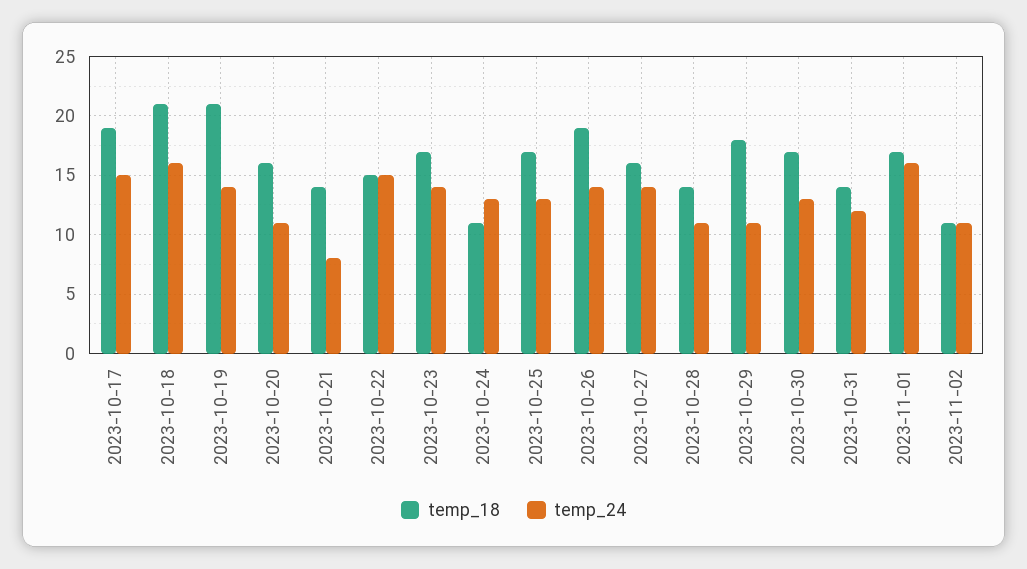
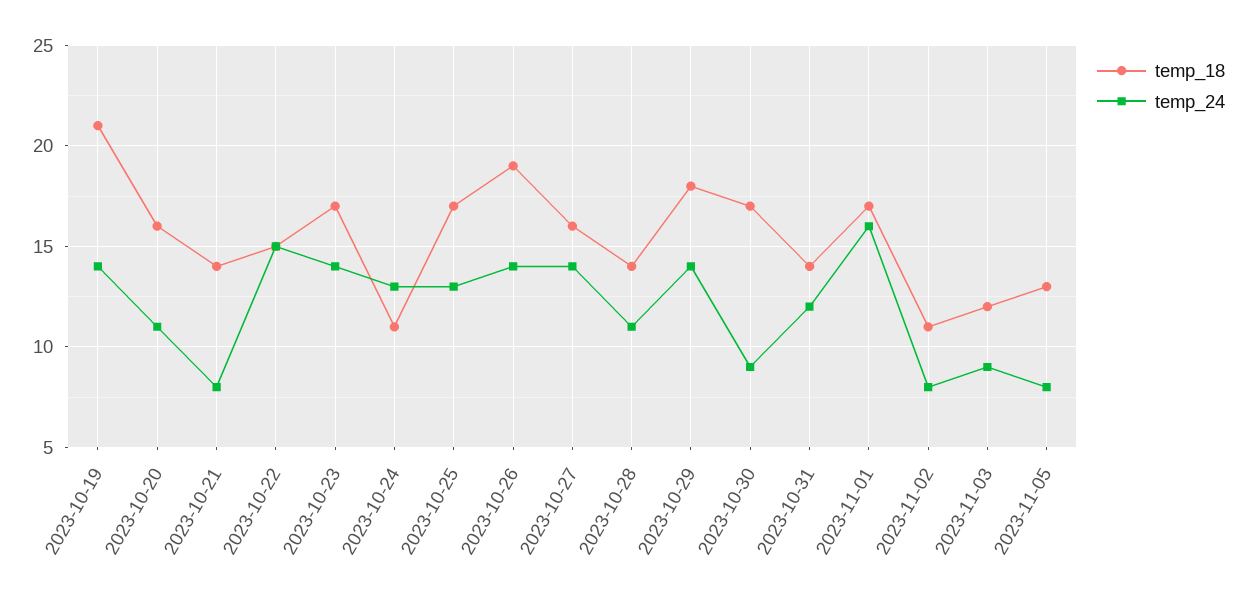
temp_18, 2023-10-17: 19 -> none
temp_24, 2023-10-17: 15 -> none
temp_18, 2023-10-18: 21 -> none
temp_24, 2023-10-18: 16 -> none
temp_24, 2023-10-29: 11 -> 14
temp_24, 2023-10-30: 13 -> 9
temp_24, 2023-11-02: 11 -> 8
temp_18, 2023-11-03: none -> 12
temp_24, 2023-11-03: none -> 9
temp_18, 2023-11-05: none -> 13
temp_24, 2023-11-05: none -> 8

